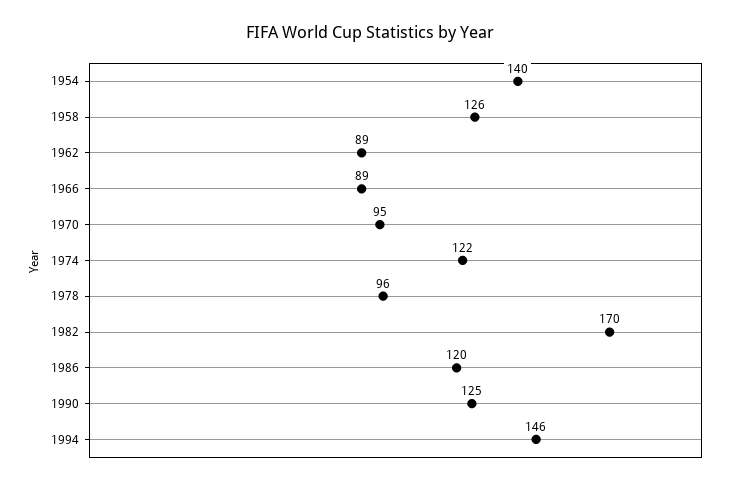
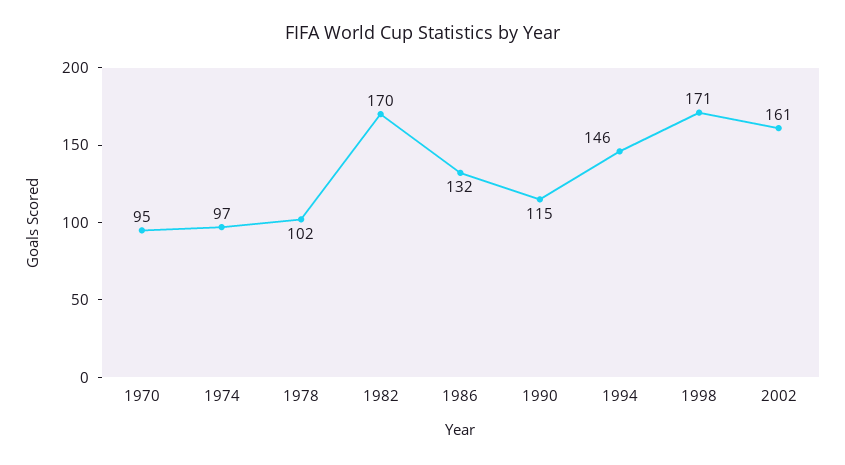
1954: 140 -> none
1958: 126 -> none
1962: 89 -> none
1966: 89 -> none
1974: 122 -> 97
1978: 96 -> 102
1986: 120 -> 132
1990: 125 -> 115
1998: none -> 171
2002: none -> 161

